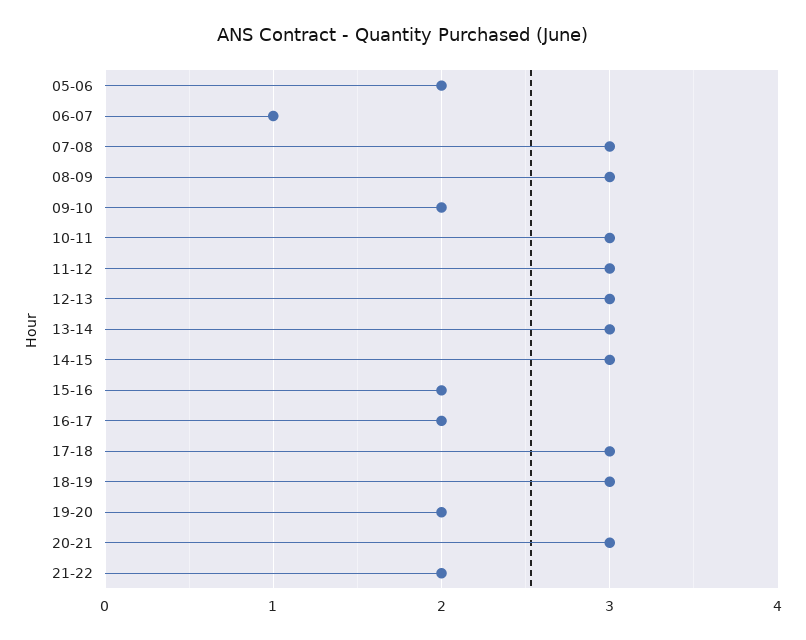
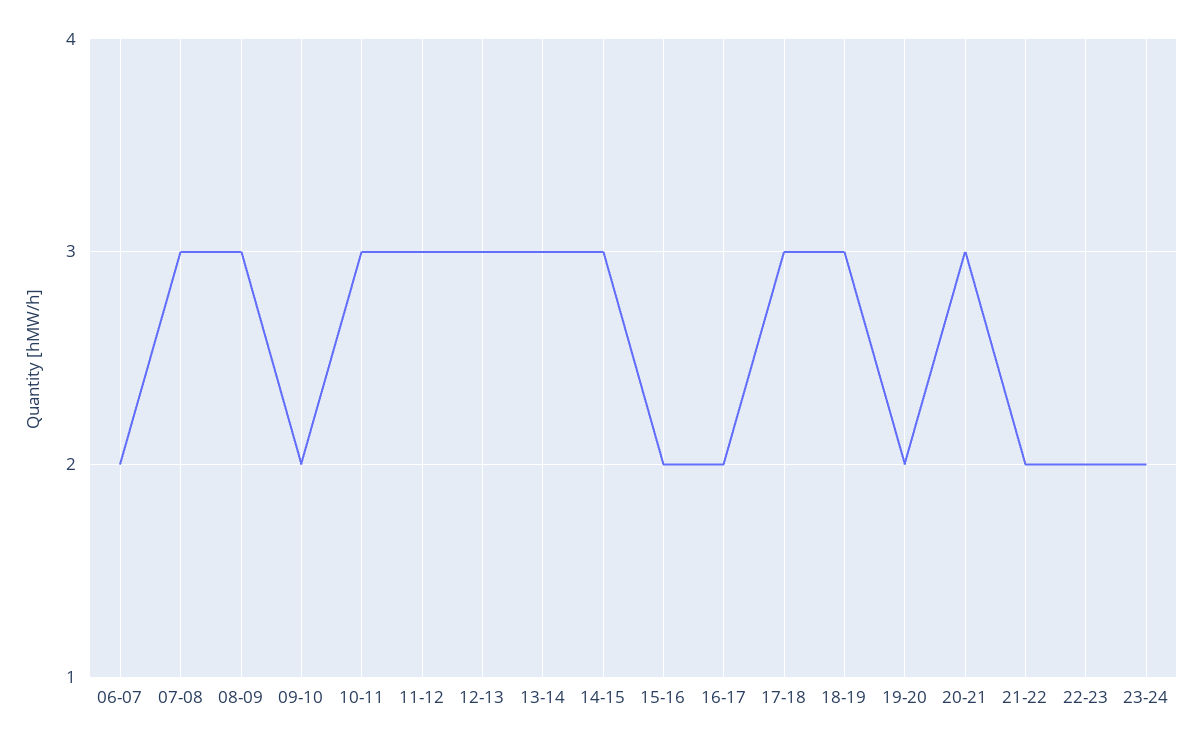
05-06: 2 -> none
06-07: 1 -> 2
22-23: none -> 2
23-24: none -> 2

